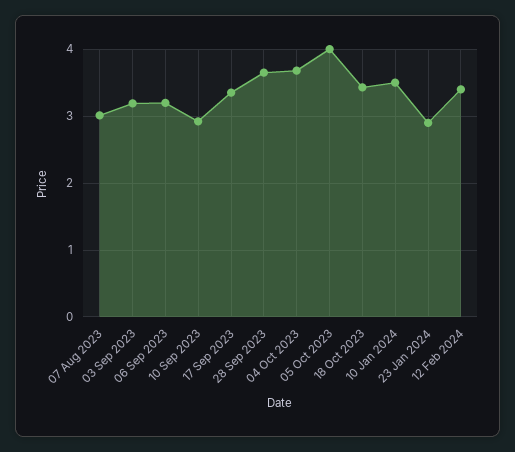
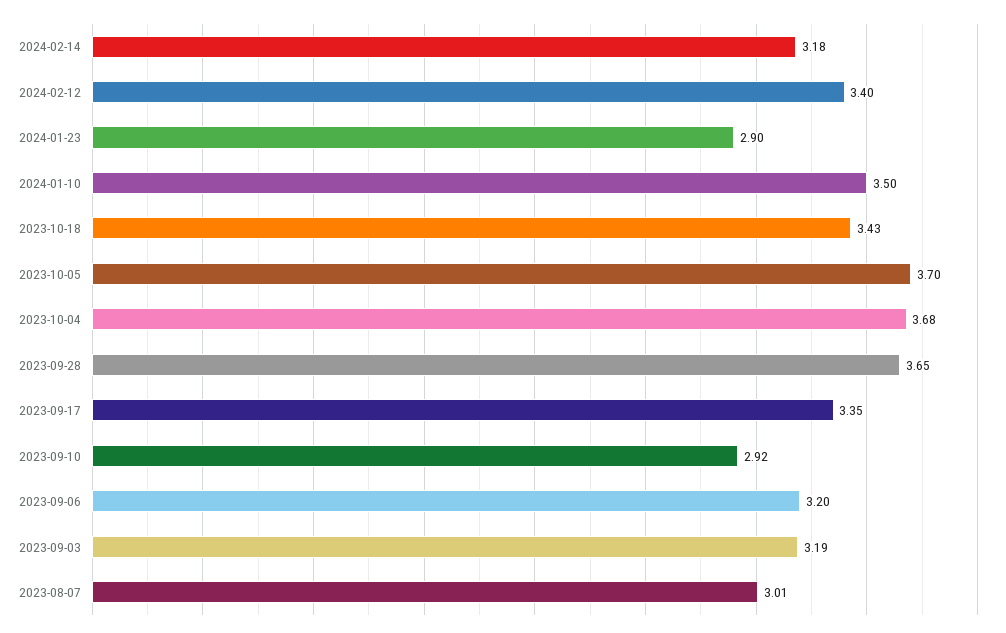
05 Oct 2023: 4 -> 3.7
2024-02-14: none -> 3.18

